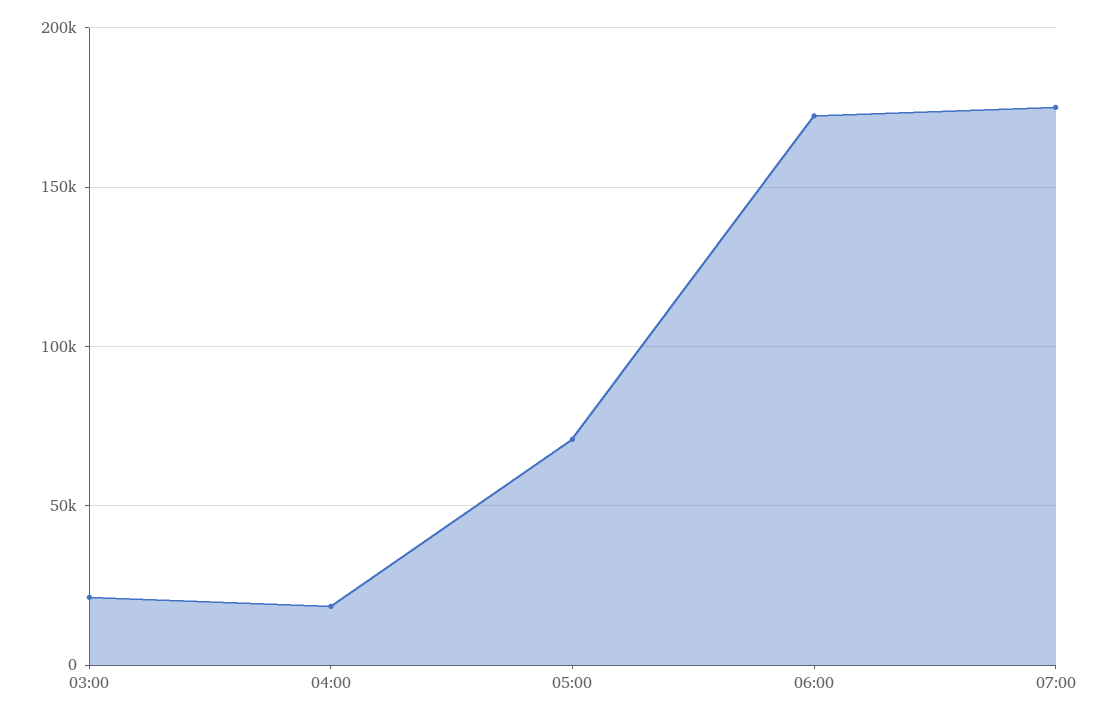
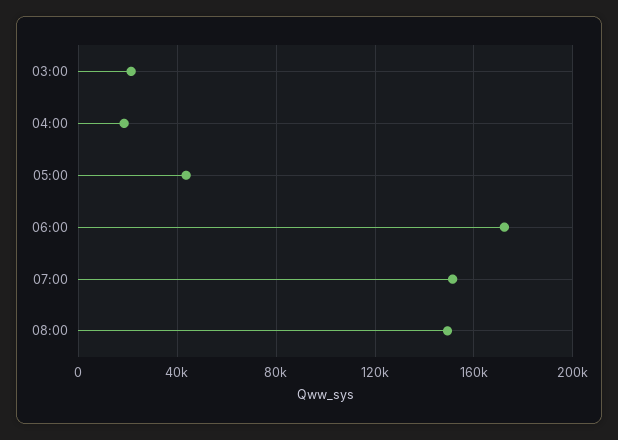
05:00: 70000 -> 45000
07:00: 175000 -> 150000
08:00: none -> 150000

